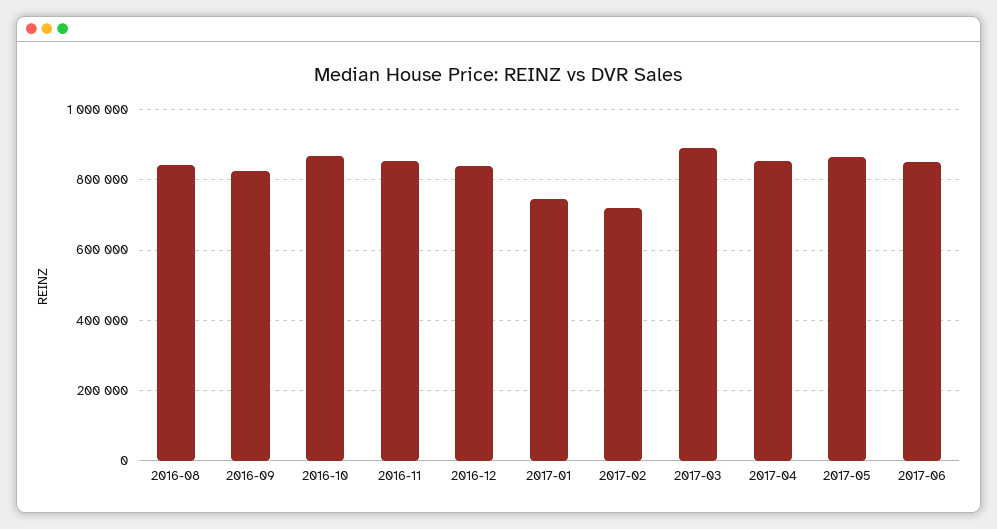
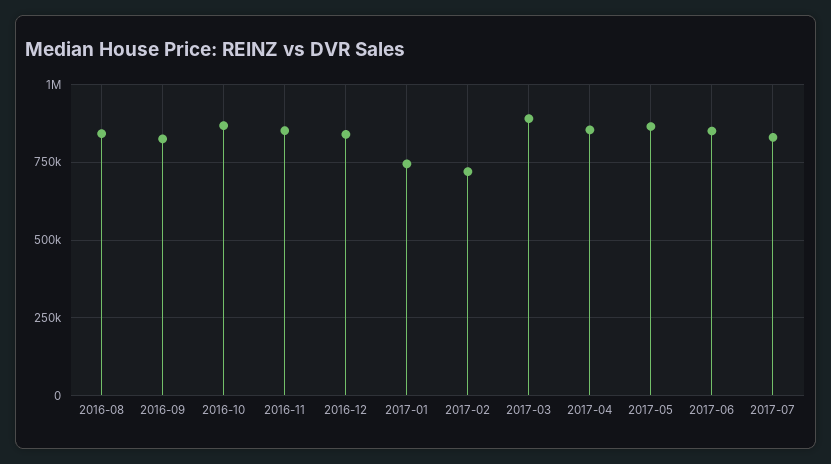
2017-07: none -> 825000

